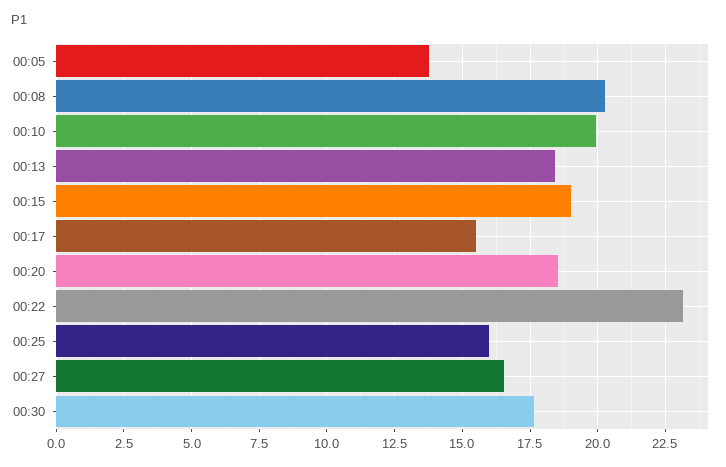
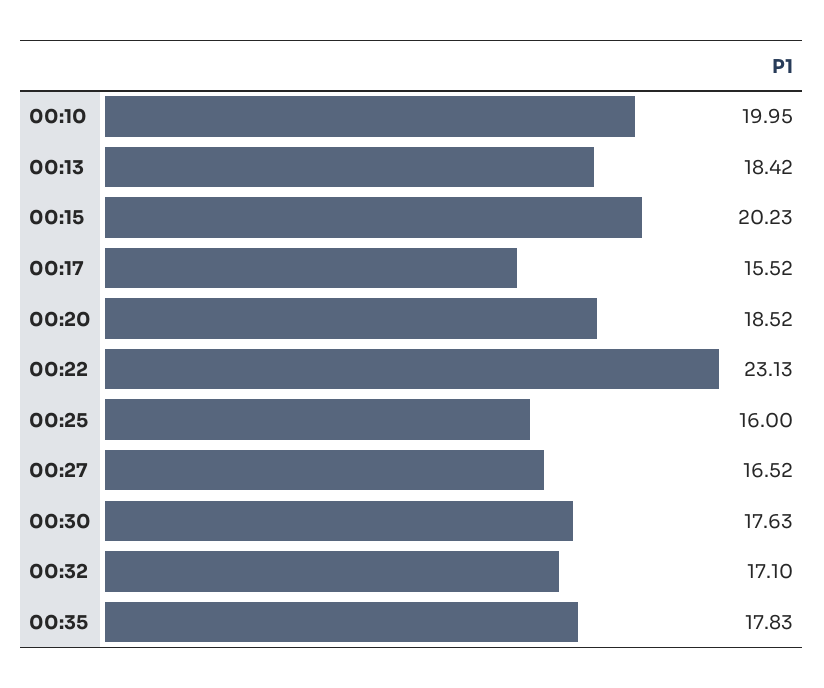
00:05: 13.75 -> none
00:08: 20.25 -> none
00:15: 19 -> 20.23
00:32: none -> 17.1
00:35: none -> 17.83

